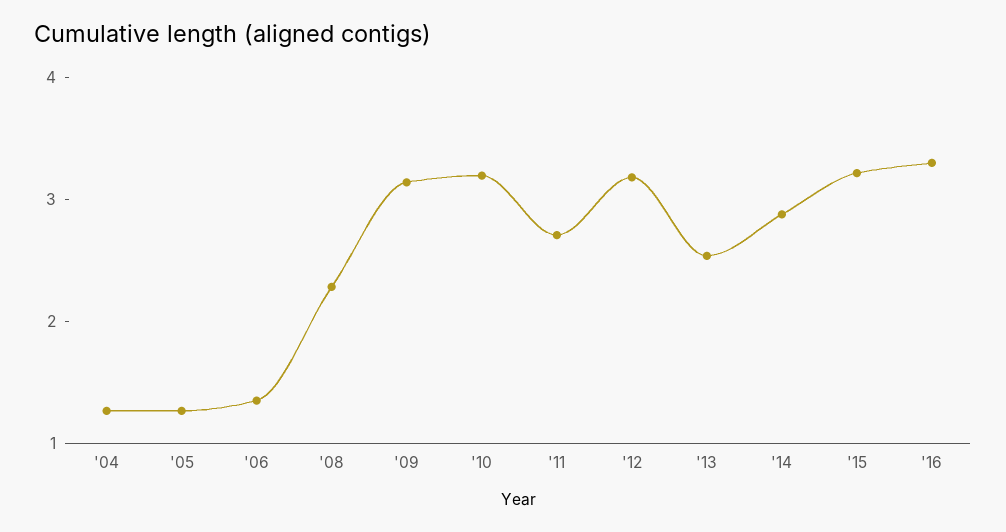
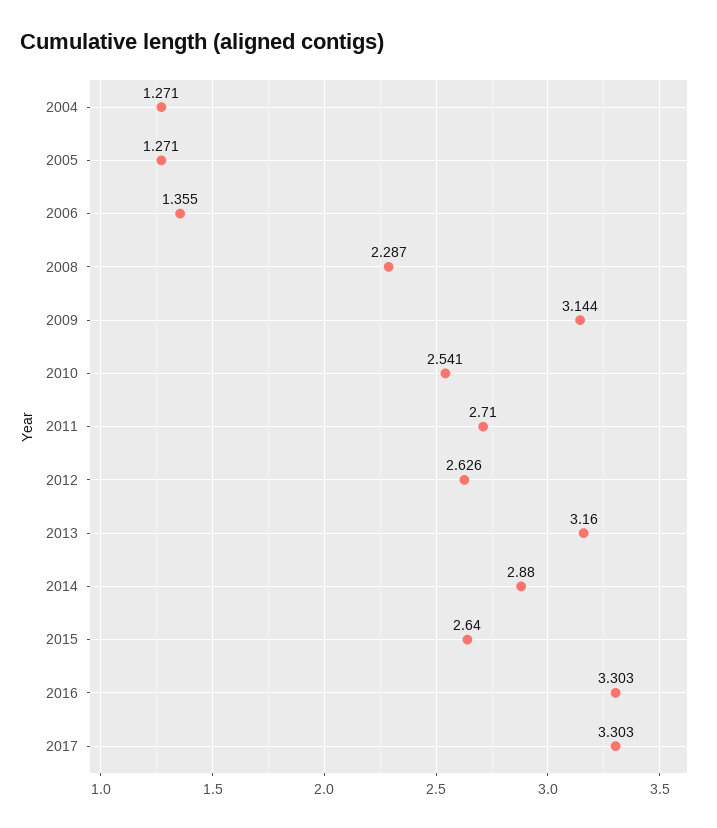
'10: 3.2 -> 2.541
'12: 3.2 -> 2.626
'13: 2.6 -> 3.16
'15: 3.2 -> 2.64
2017: none -> 3.303

